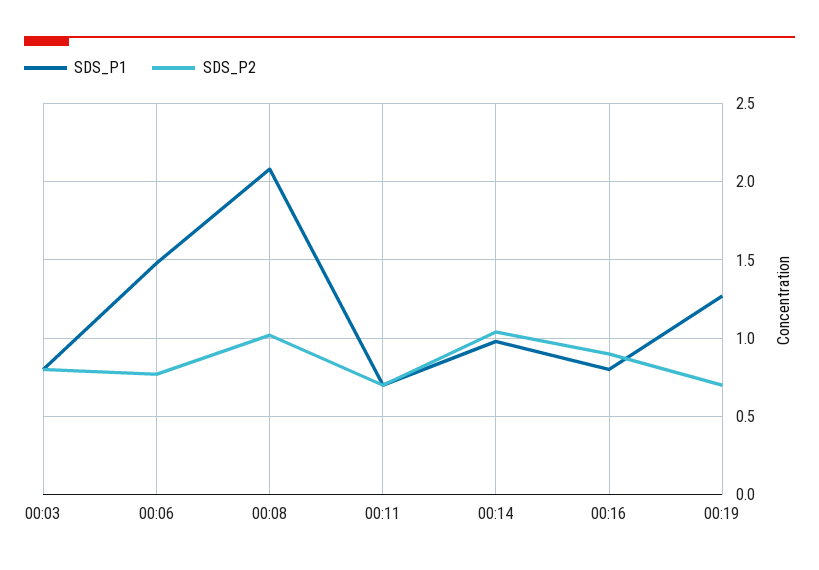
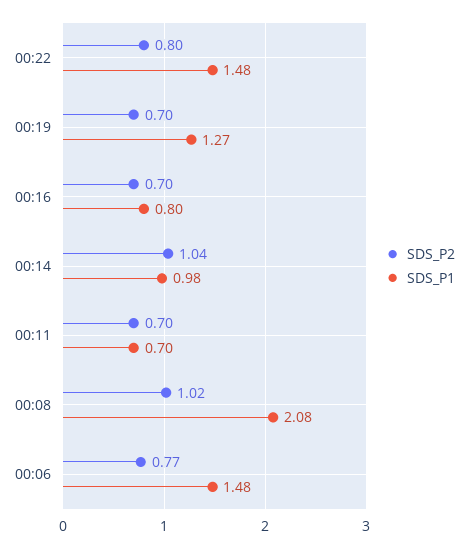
SDS_P1, 00:03: 0.8 -> none
SDS_P2, 00:03: 0.8 -> none
SDS_P2, 00:16: 0.9 -> 0.7
SDS_P2, 00:22: none -> 0.8
SDS_P1, 00:22: none -> 1.48

